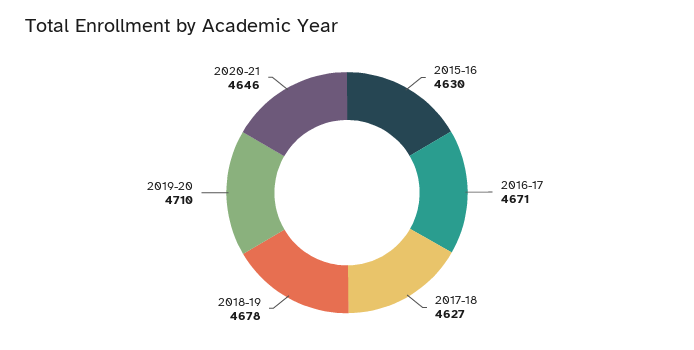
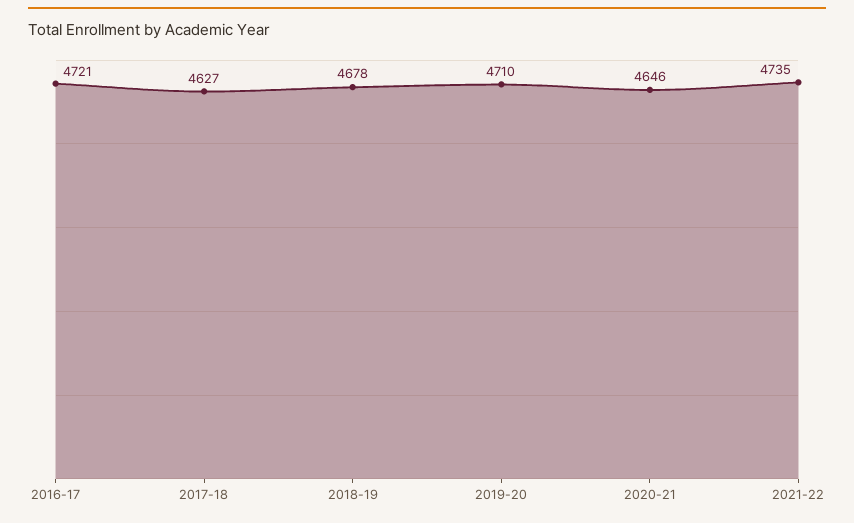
2015-16: 4630 -> none
2016-17: 4671 -> 4721
2021-22: none -> 4735

